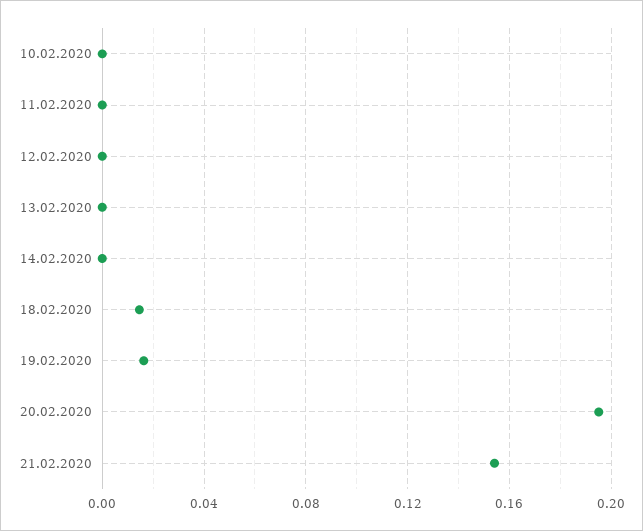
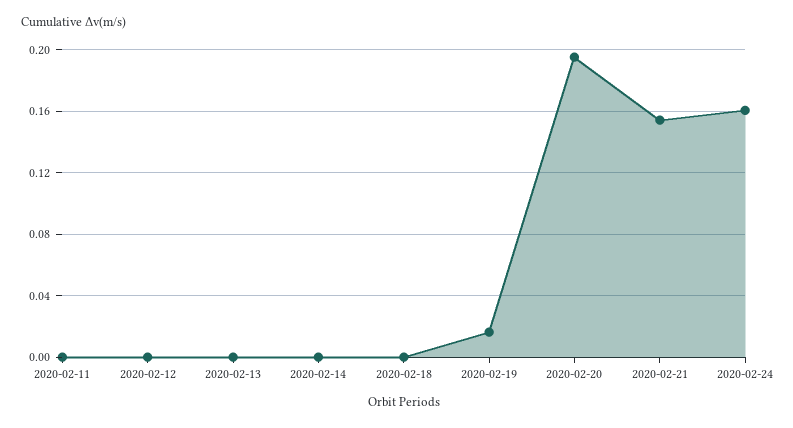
10.02.2020: 0 -> none
18.02.2020: 0.015 -> 0
2020-02-24: none -> 0.16

